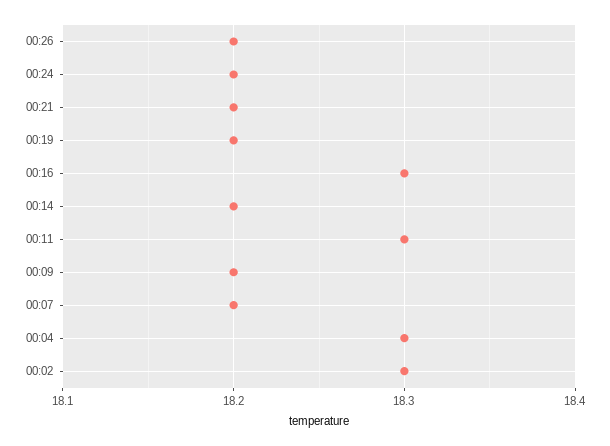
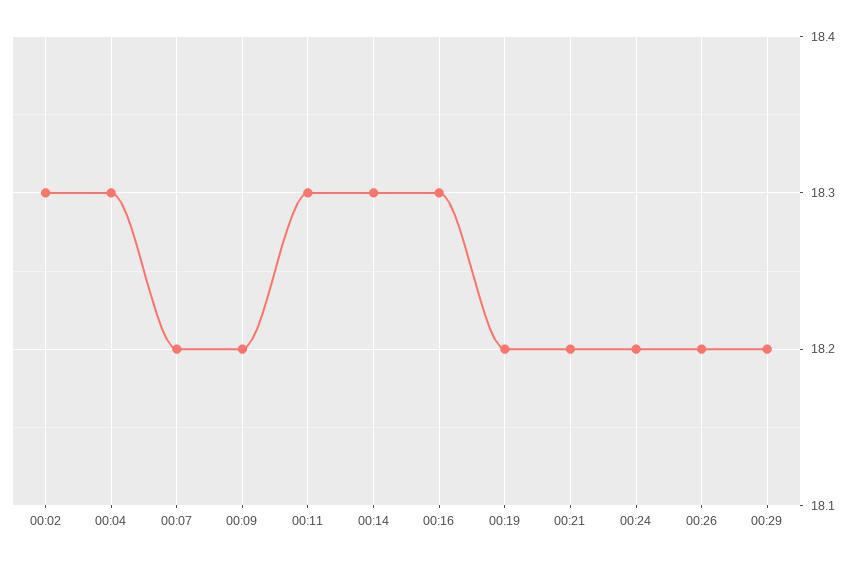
00:14: 18.2 -> 18.3
00:29: none -> 18.2

